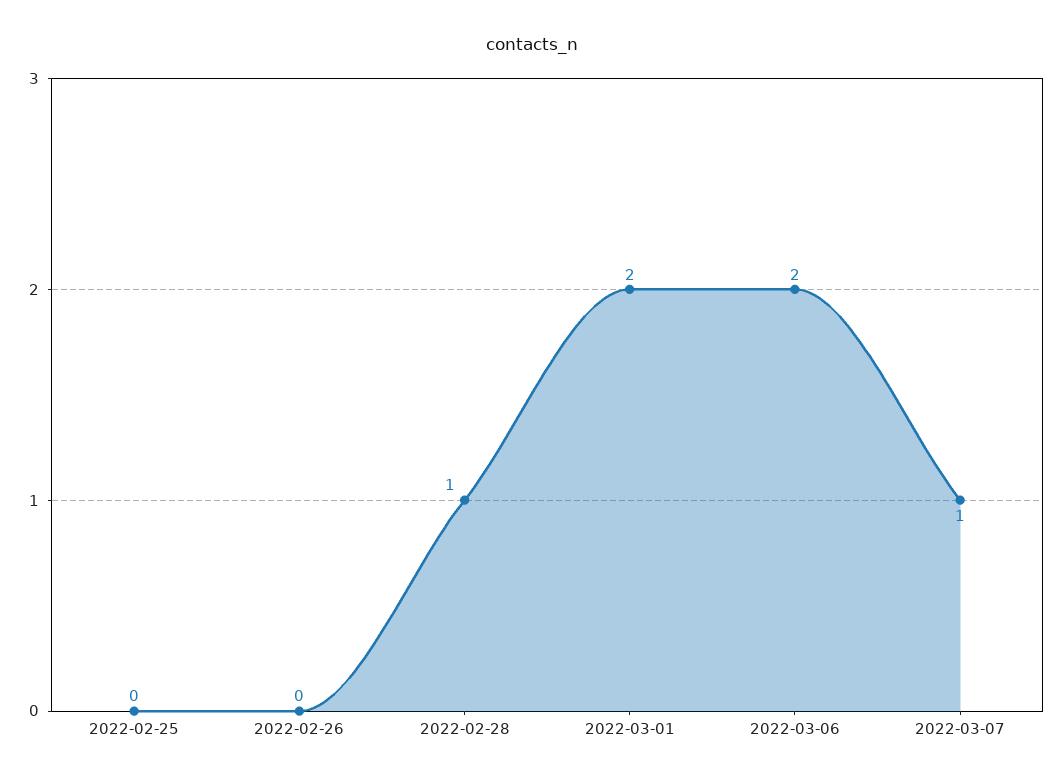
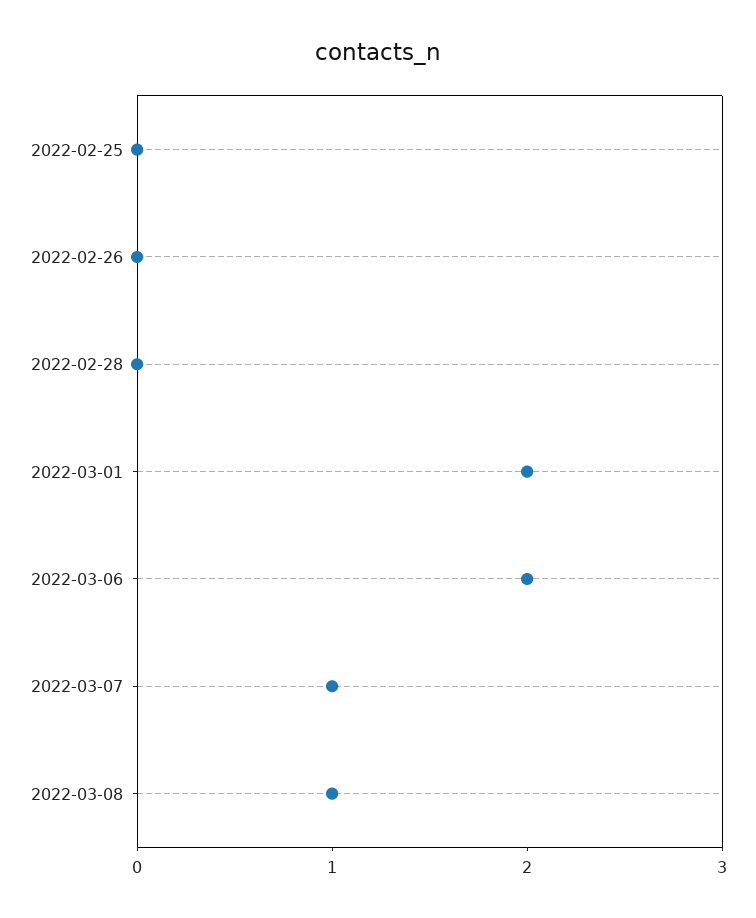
2022-02-28: 1 -> 0
2022-03-08: none -> 1

